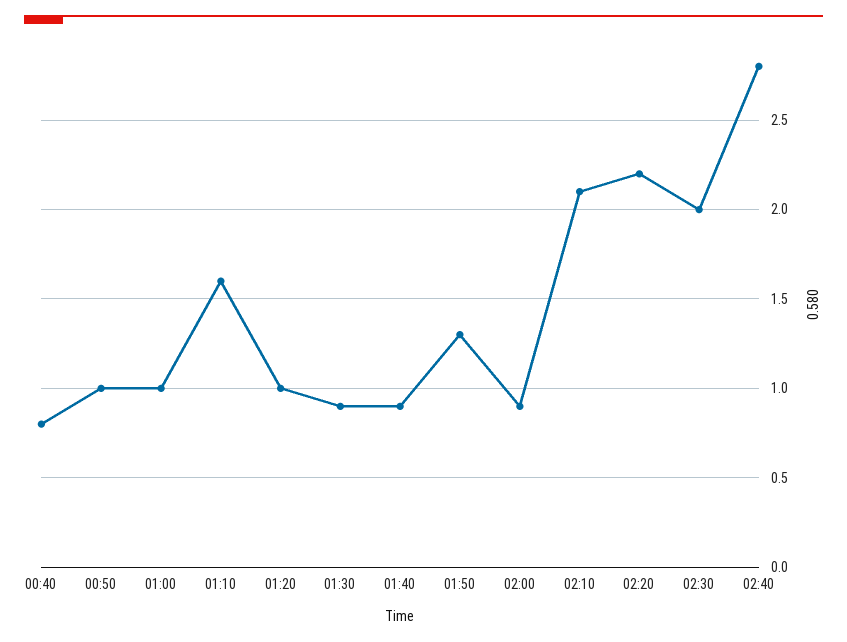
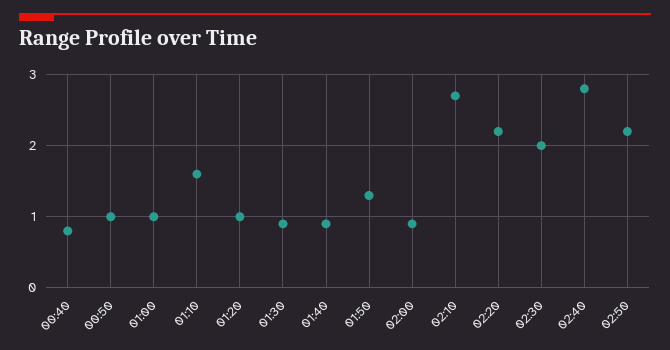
02:10: 2.1 -> 2.7
02:50: none -> 2.2

